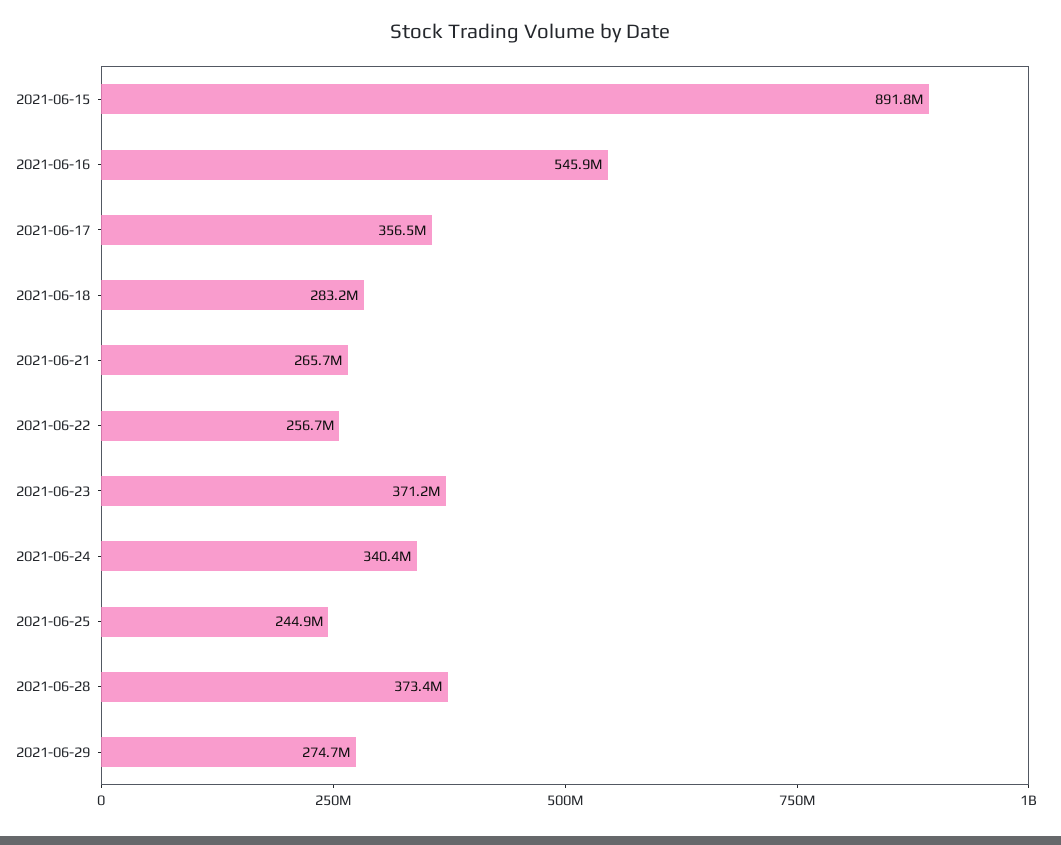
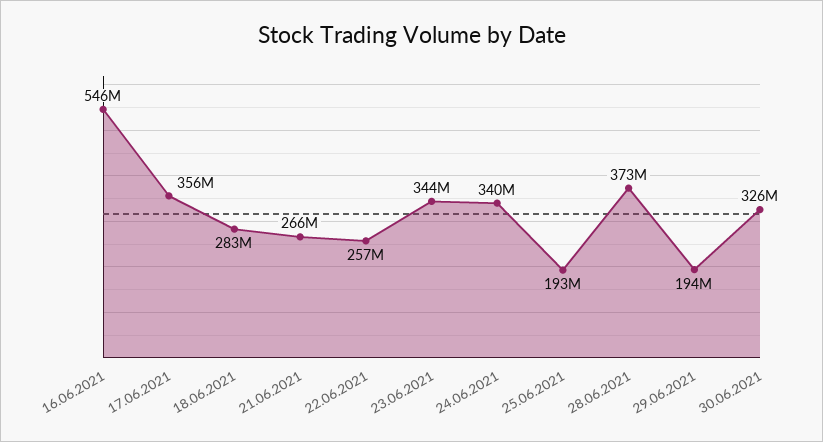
2021-06-15: 891800000 -> none
2021-06-23: 371200000 -> 344000000
2021-06-25: 244900000 -> 193000000
2021-06-29: 274700000 -> 194000000
30.06.2021: none -> 326000000

